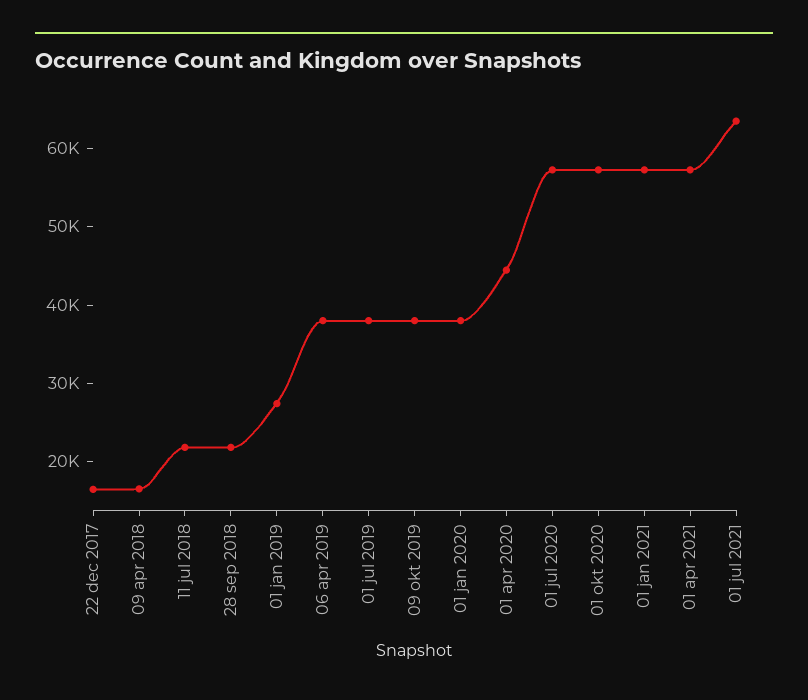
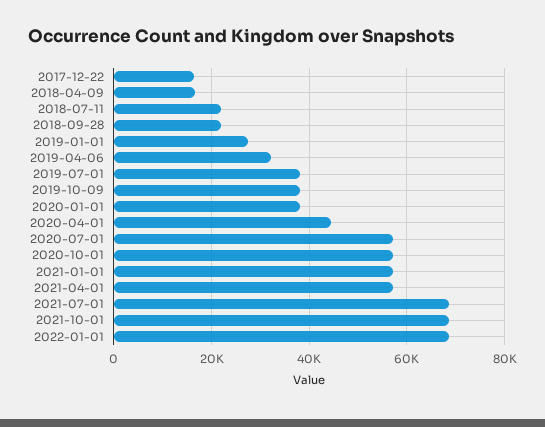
06 apr 2019: 38000 -> 32000
01 jul 2021: 64000 -> 68000
2021-10-01: none -> 68000
2022-01-01: none -> 68000

